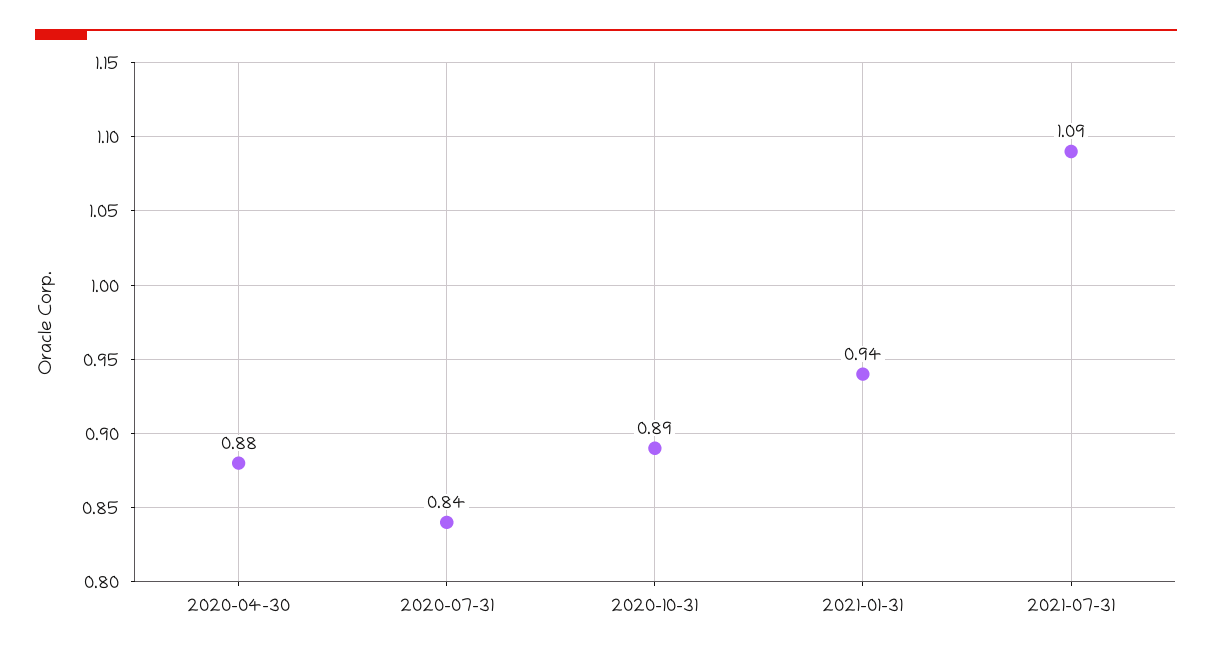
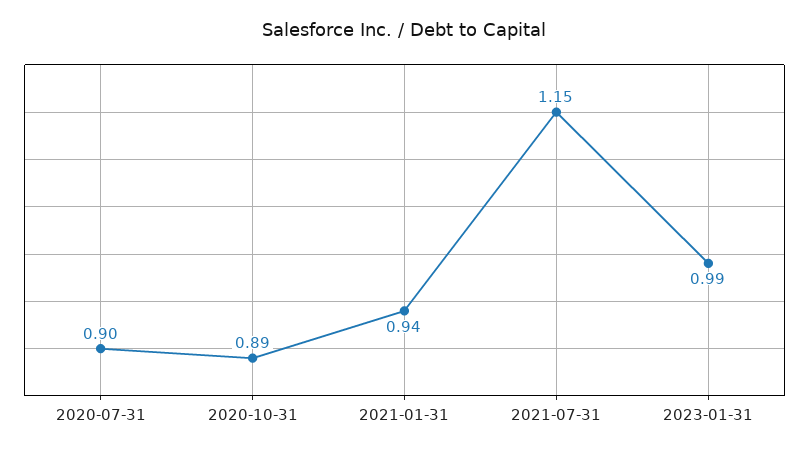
2020-04-30: 0.88 -> none
2020-07-31: 0.84 -> 0.9
2021-07-31: 1.09 -> 1.15
2023-01-31: none -> 0.99

